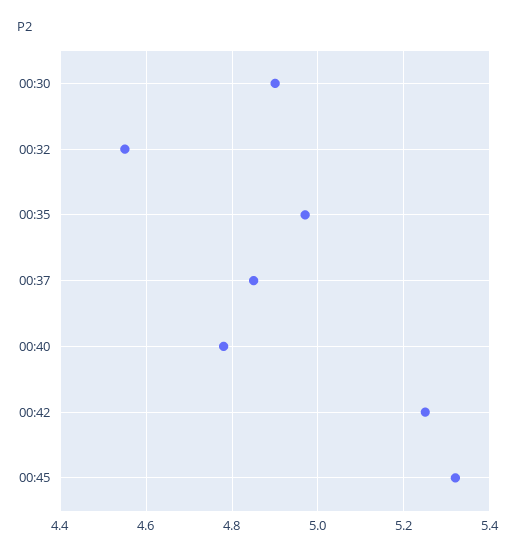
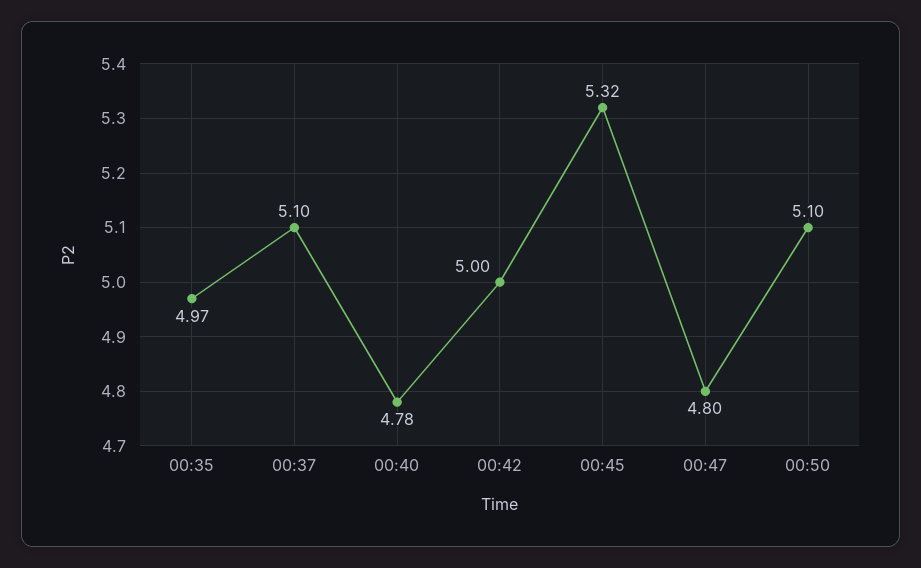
00:30: 4.9 -> none
00:32: 4.55 -> none
00:37: 4.85 -> 5.1
00:42: 5.25 -> 5
00:47: none -> 4.8
00:50: none -> 5.1

